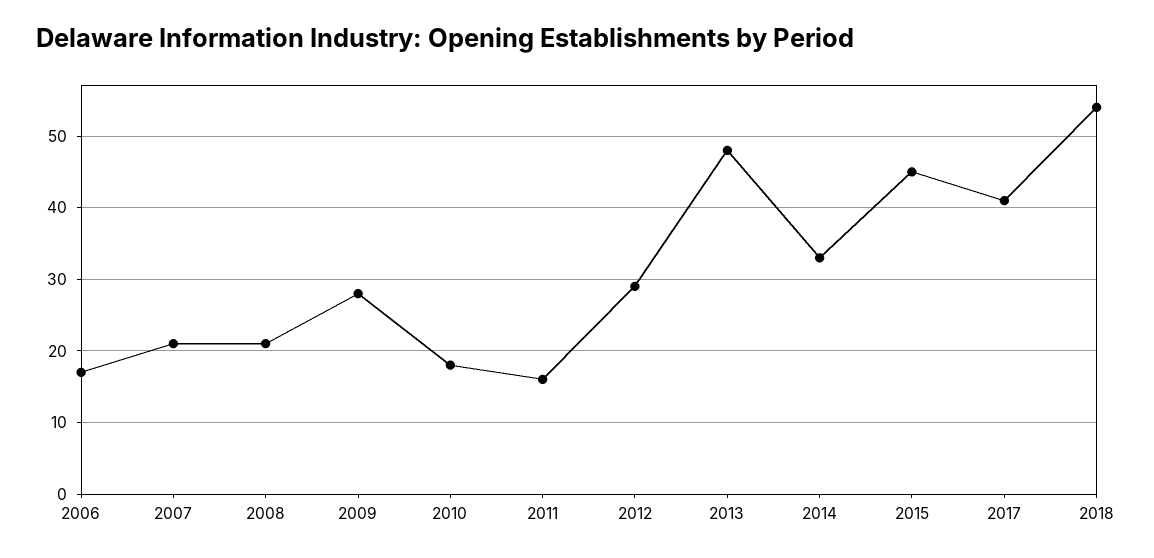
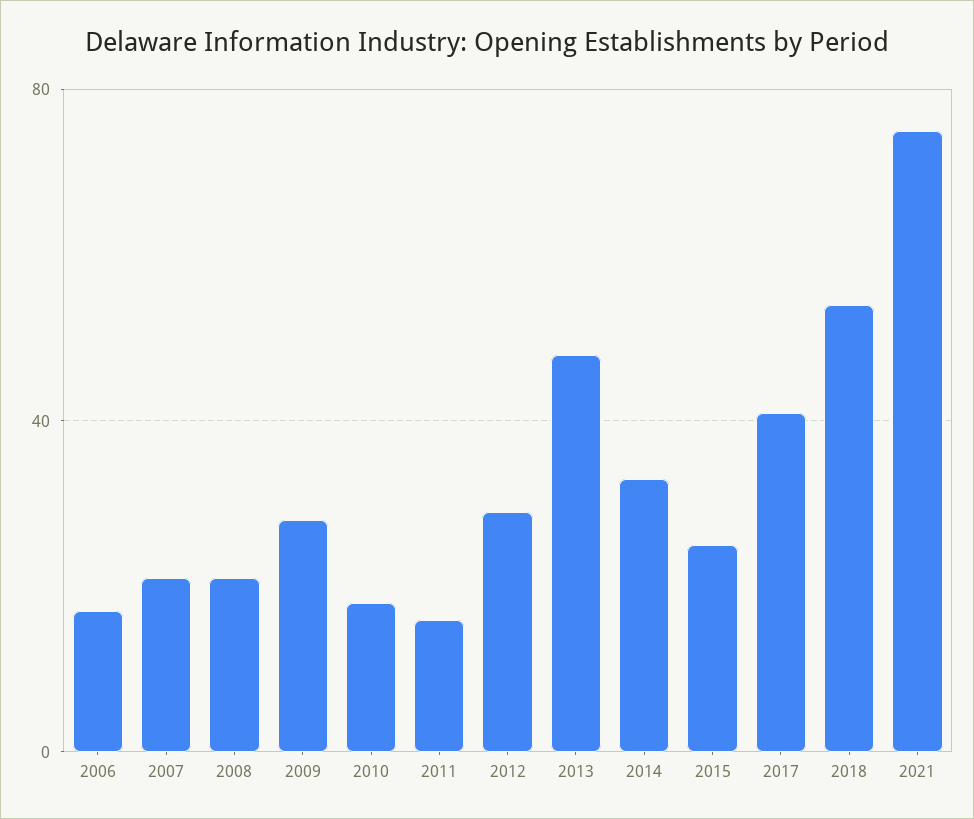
2015: 45 -> 25
2021: none -> 75

